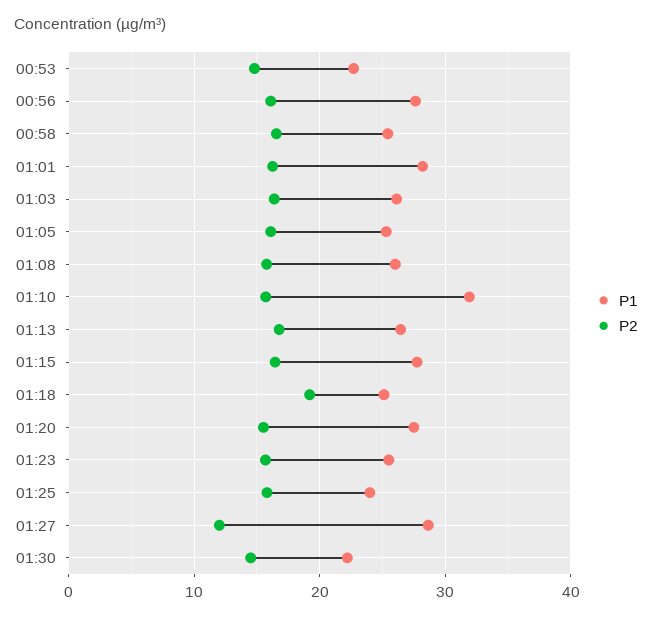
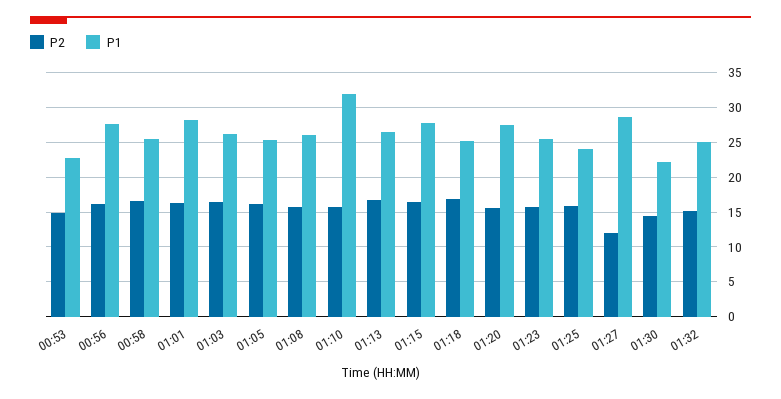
P2, 01:18: 19 -> 17
P2, 01:32: none -> 15
P1, 01:32: none -> 25

